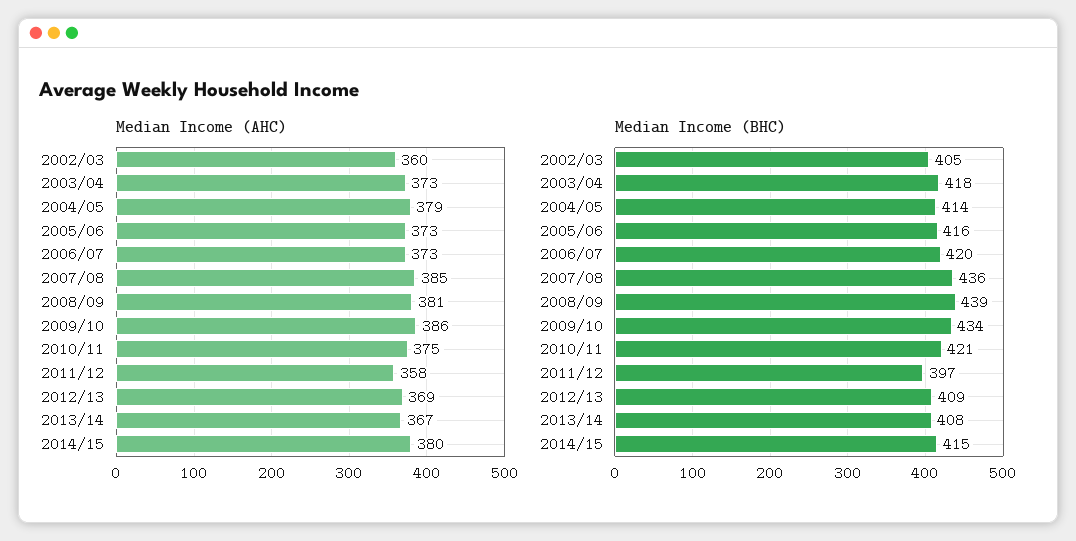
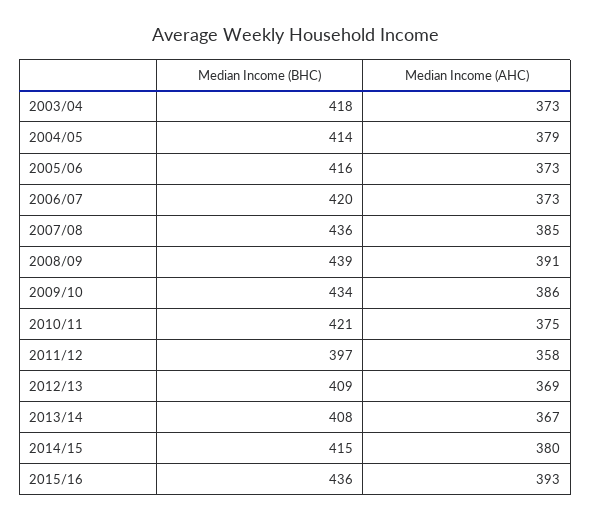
Median Income (AHC), 2002/03: 360 -> none
Median Income (AHC), 2008/09: 381 -> 391
Median Income (BHC), 2002/03: 405 -> none
Median Income (BHC), 2015/16: none -> 436
Median Income (AHC), 2015/16: none -> 393

